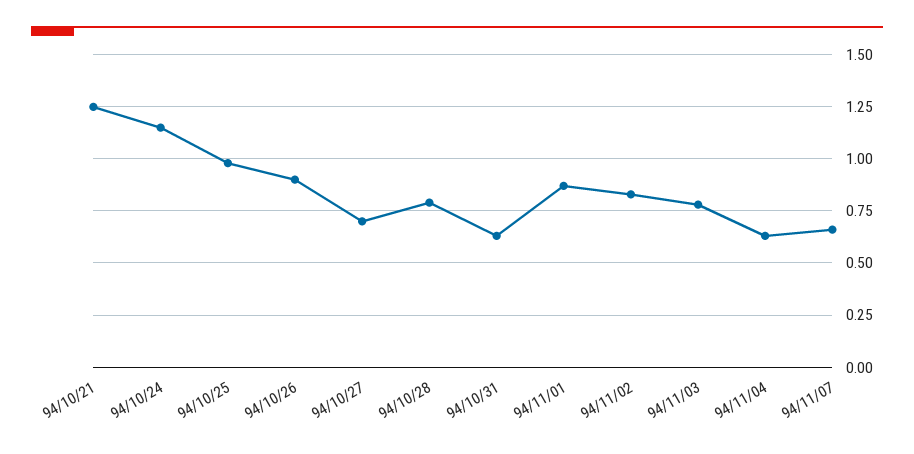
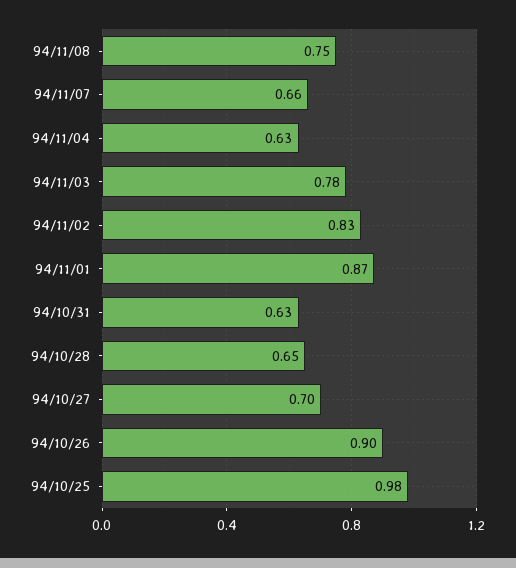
94/10/21: 1.25 -> none
94/10/24: 1.15 -> none
94/10/28: 0.8 -> 0.65
94/11/08: none -> 0.75

